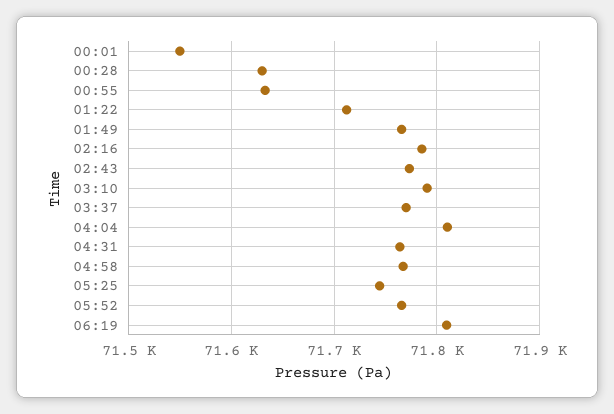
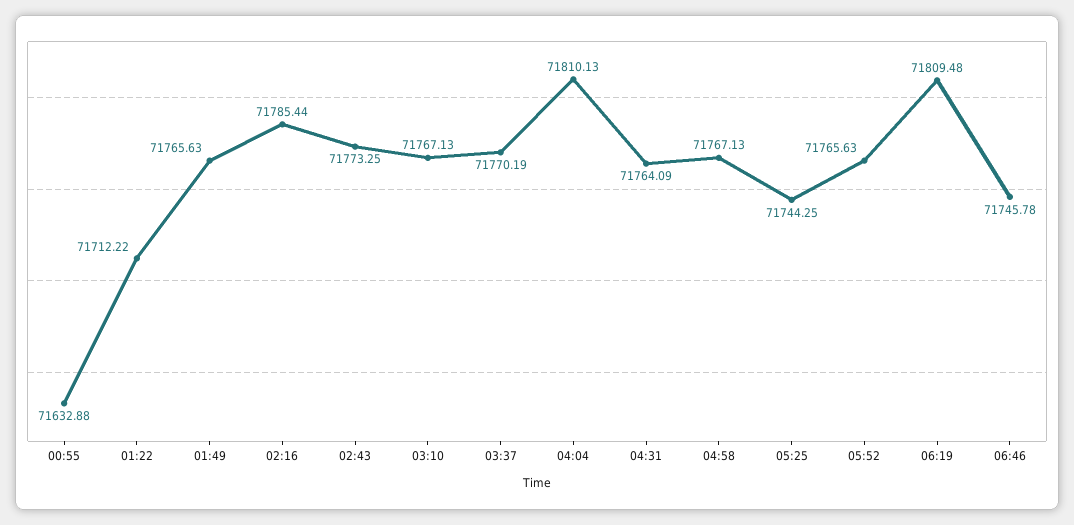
00:01: 71550 -> none
00:28: 71630 -> none
03:10: 71790 -> 71767.13
06:46: none -> 71745.78

